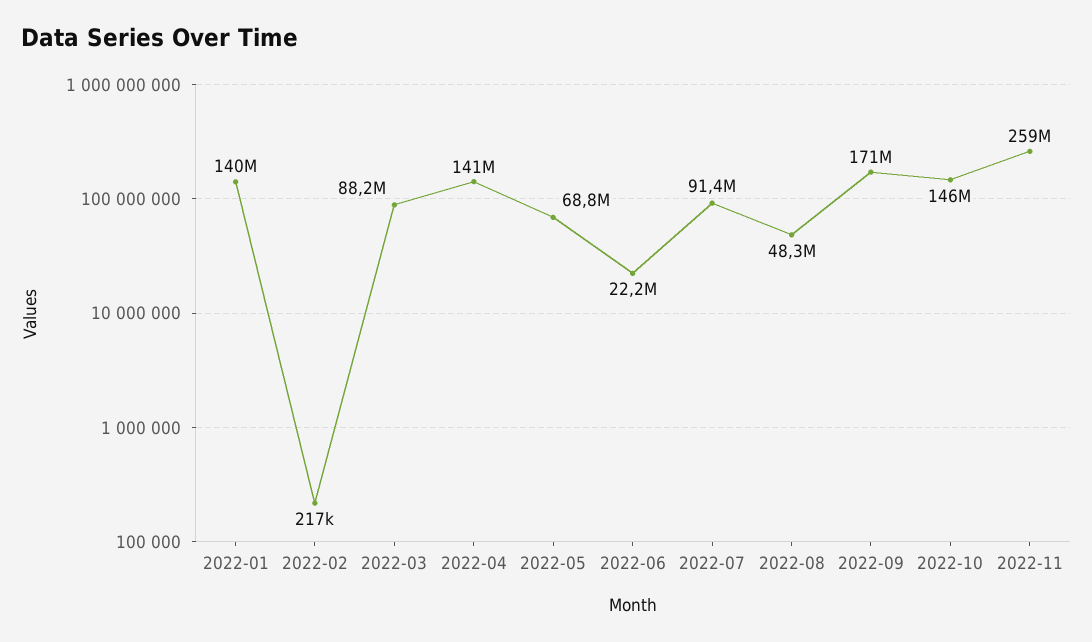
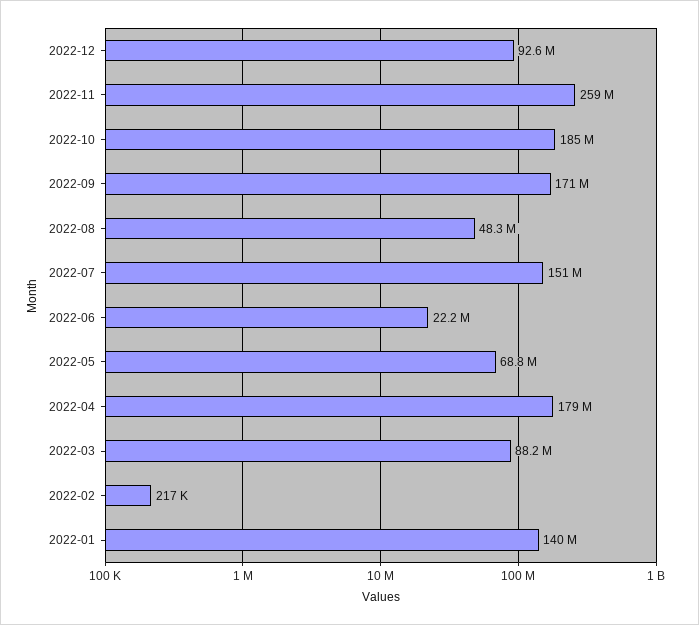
2022-04: 141000000 -> 179000000
2022-07: 91400000 -> 151000000
2022-10: 146000000 -> 185000000
2022-12: none -> 92600000

